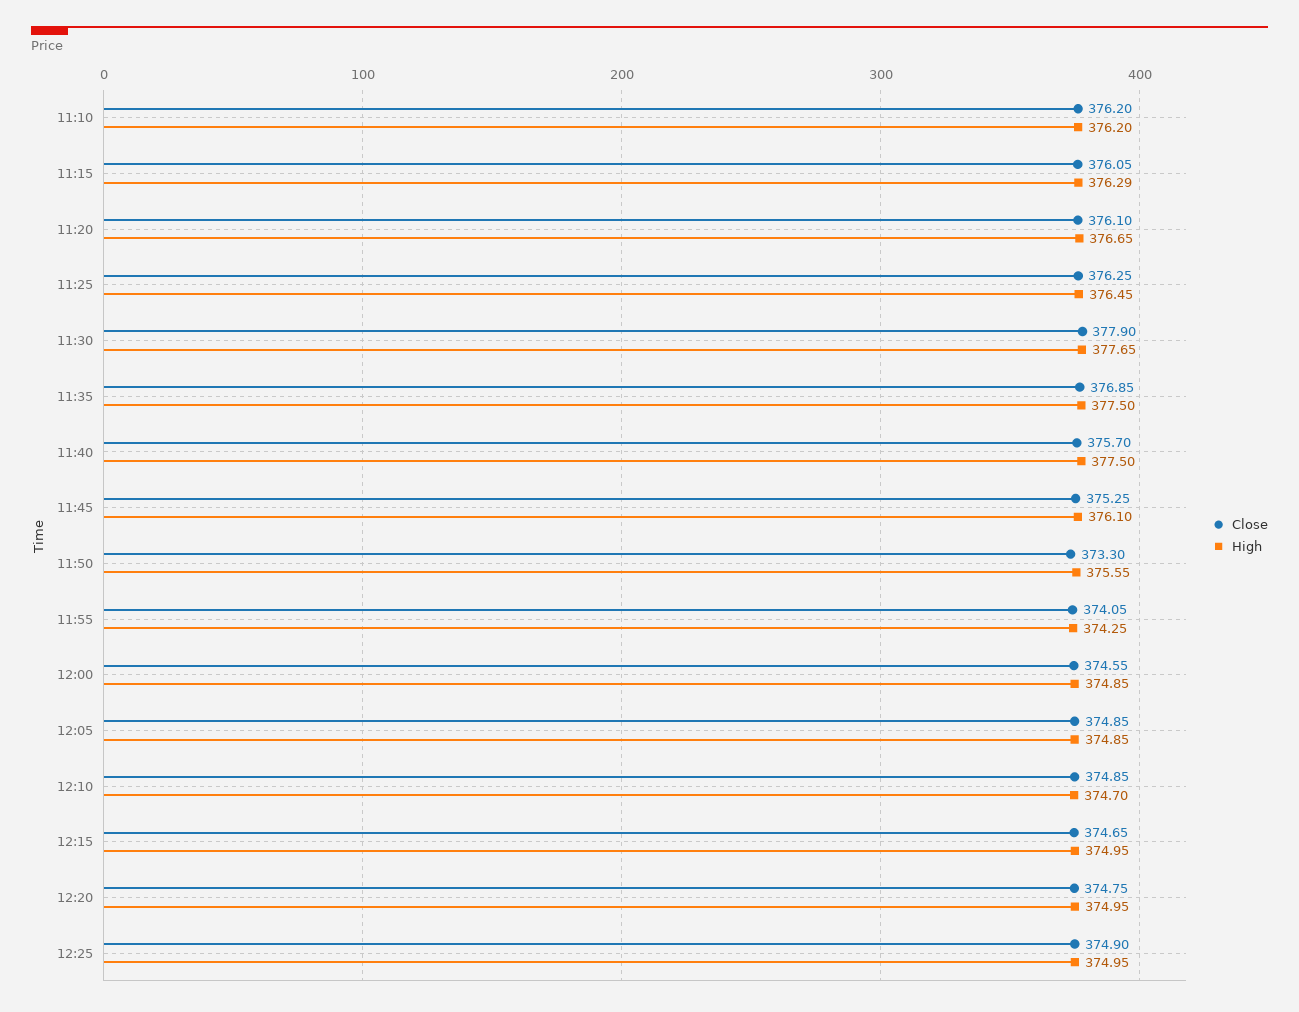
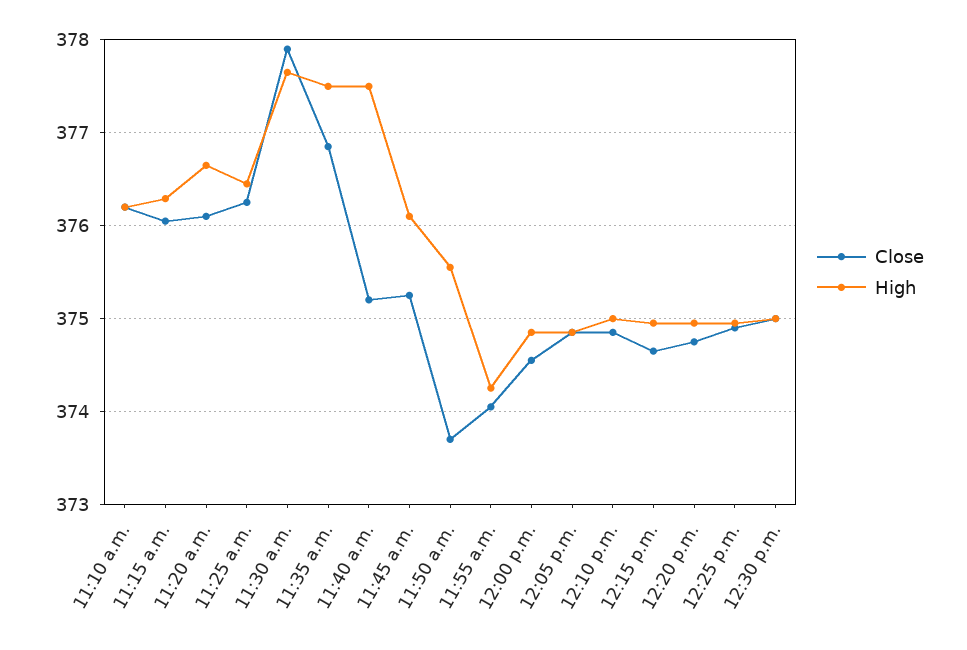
Close, 11:40: 375.7 -> 375.2
Close, 11:50: 373.3 -> 373.7
High, 12:10: 374.7 -> 375
Close, 12:30 p.m.: none -> 375
High, 12:30 p.m.: none -> 375

